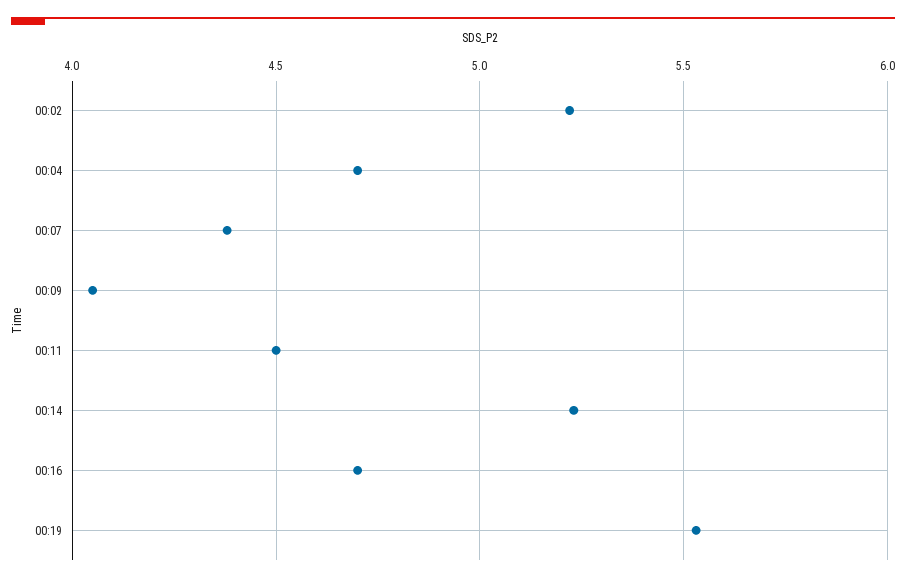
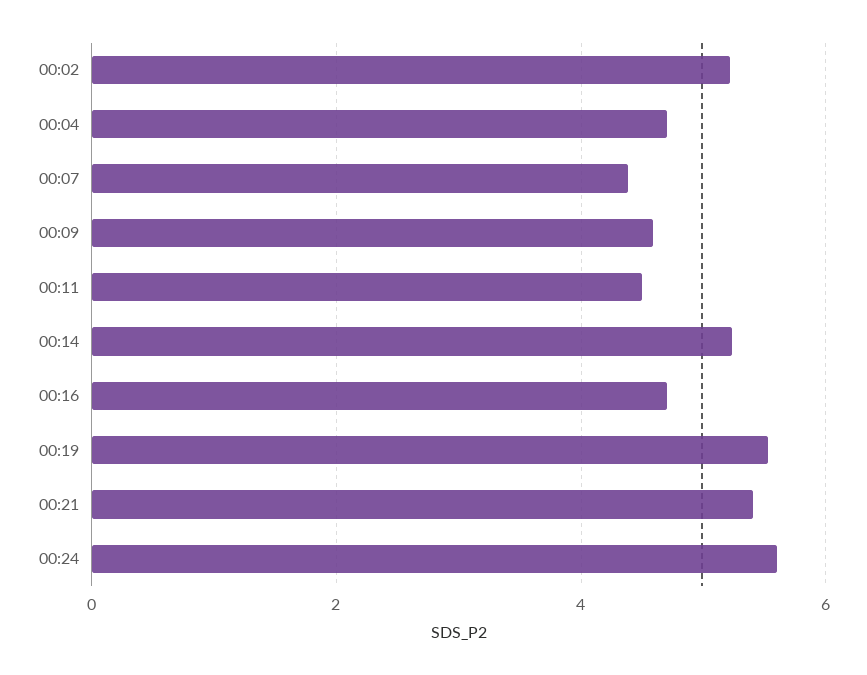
00:09: 4.05 -> 4.6
00:21: none -> 5.4
00:24: none -> 5.6

